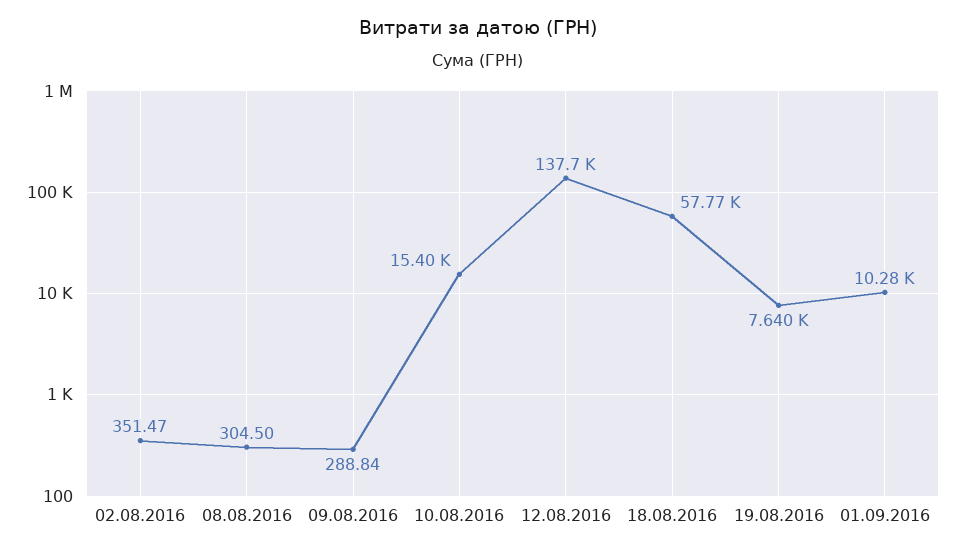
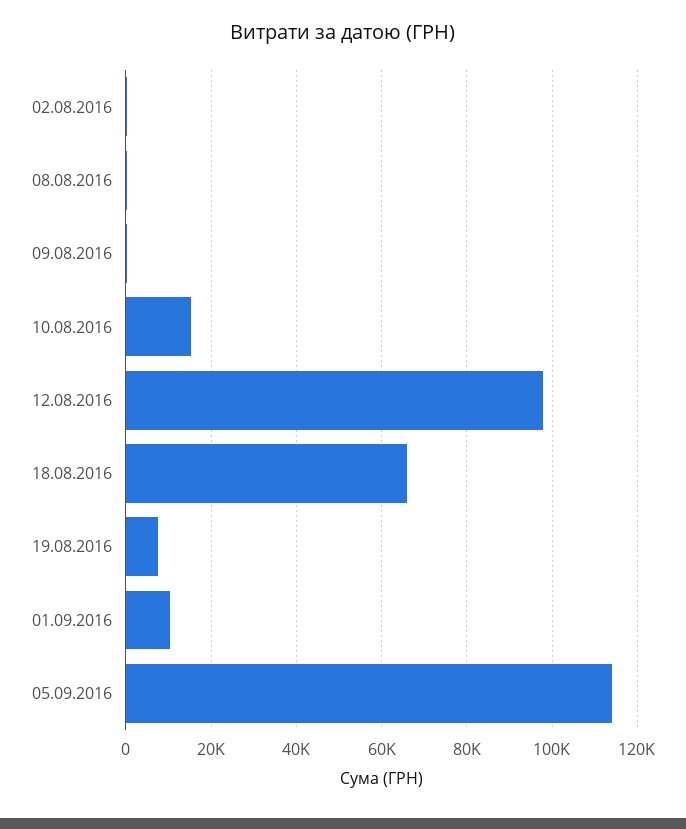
12.08.2016: 137700 -> 98000
18.08.2016: 57770 -> 66000
05.09.2016: none -> 114000

